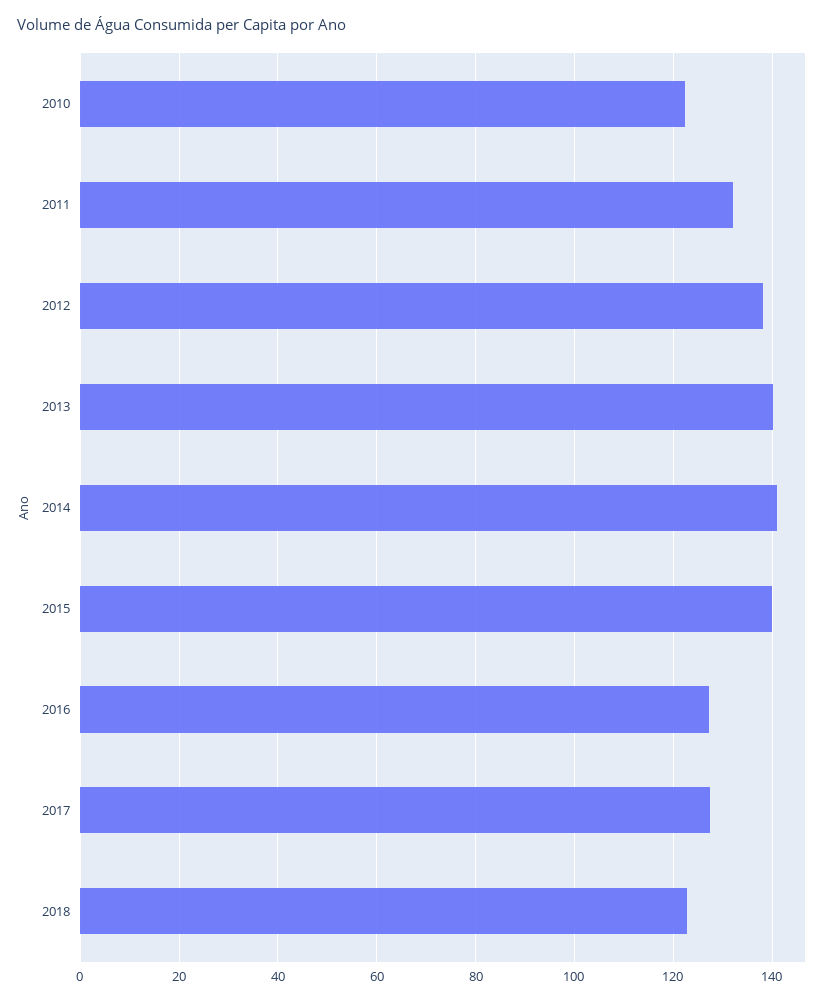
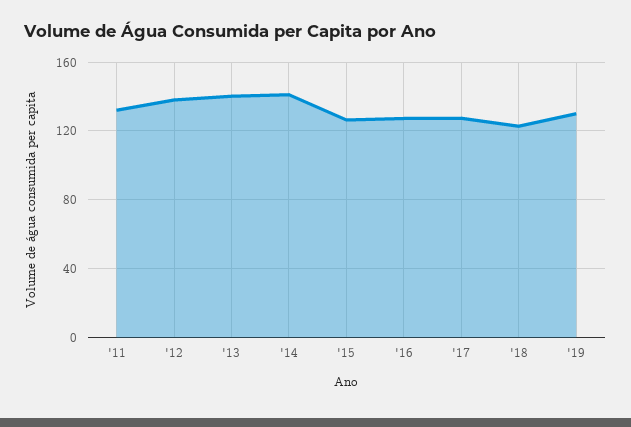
2010: 122 -> none
2015: 140 -> 125
'19: none -> 130

